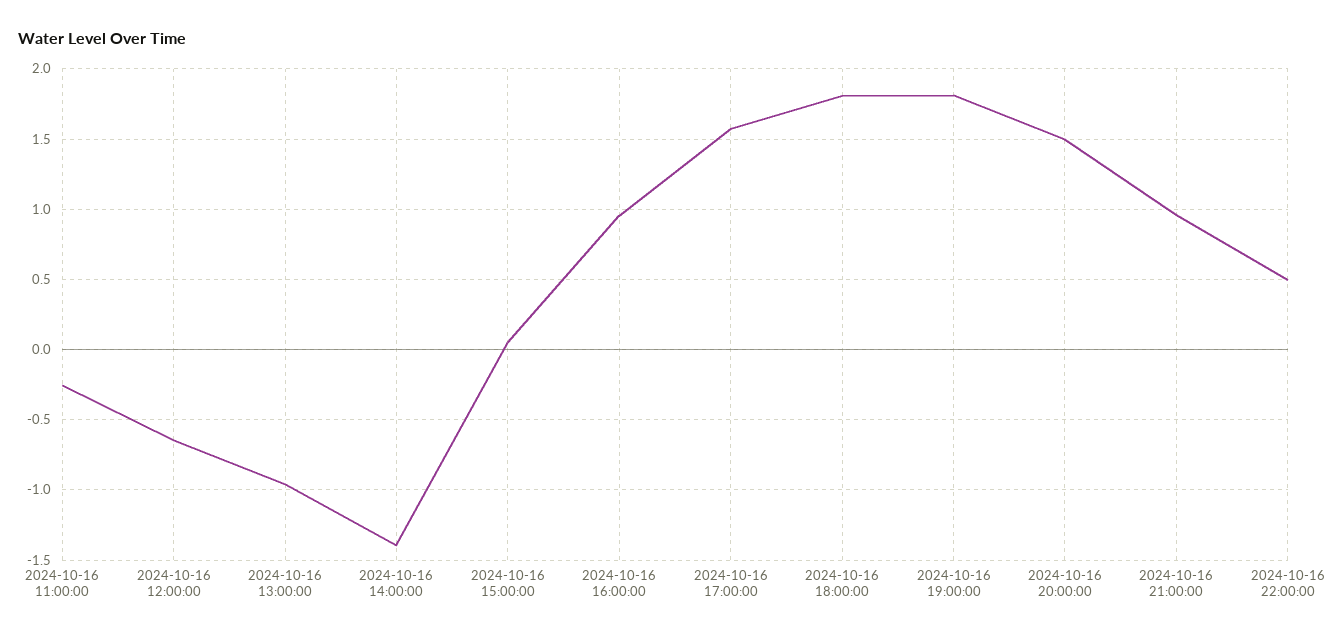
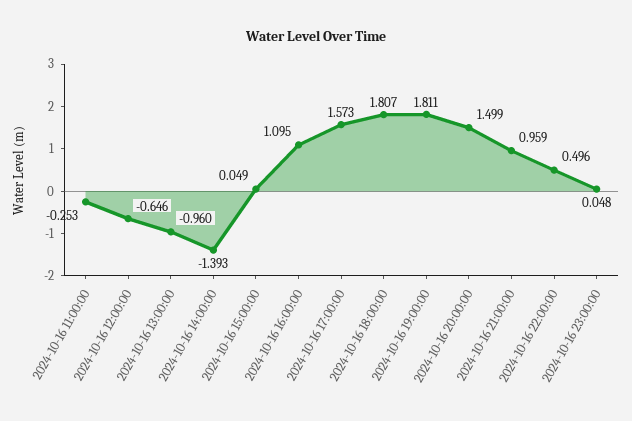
2024-10-16 16:00:00: 0.95 -> 1.095
2024-10-16 23:00:00: none -> 0.048

